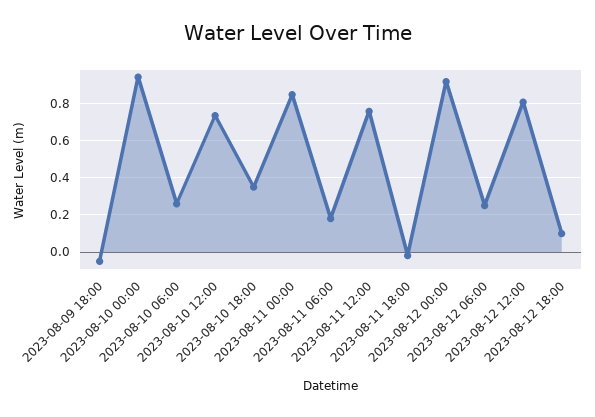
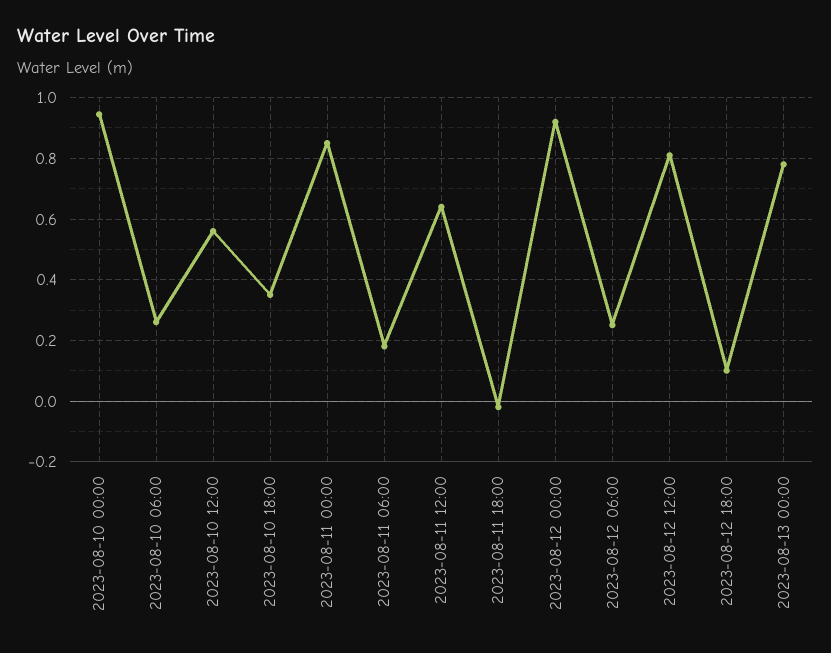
2023-08-09 18:00: -0.05 -> none
2023-08-10 12:00: 0.75 -> 0.56
2023-08-11 12:00: 0.75 -> 0.64
2023-08-13 00:00: none -> 0.78

